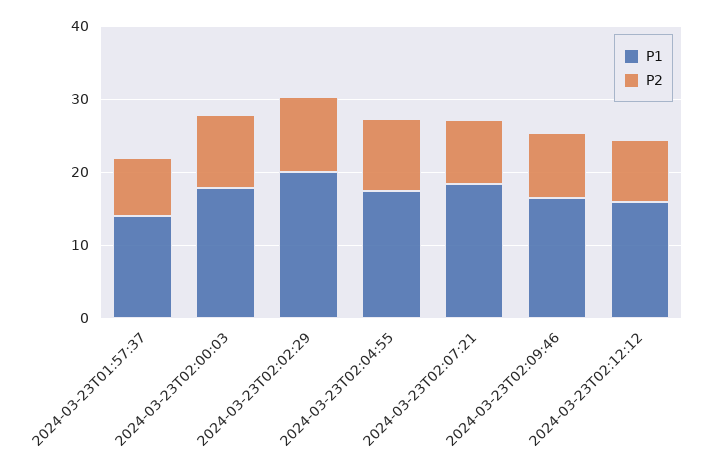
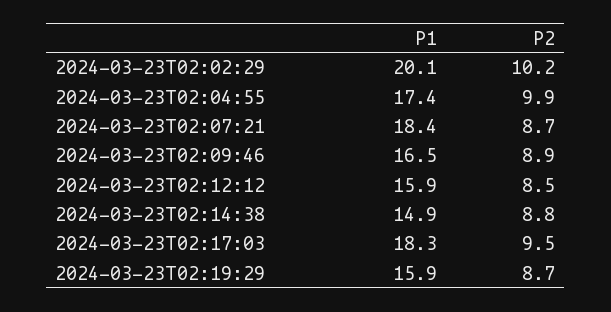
P1, 2024-03-23T01:57:37: 14 -> none
P2, 2024-03-23T01:57:37: 8 -> none
P1, 2024-03-23T02:00:03: 18 -> none
P2, 2024-03-23T02:00:03: 10 -> none
P1, 2024-03-23T02:14:38: none -> 14.9
P2, 2024-03-23T02:14:38: none -> 8.8
P1, 2024-03-23T02:17:03: none -> 18.3
P2, 2024-03-23T02:17:03: none -> 9.5
P1, 2024-03-23T02:19:29: none -> 15.9
P2, 2024-03-23T02:19:29: none -> 8.7

